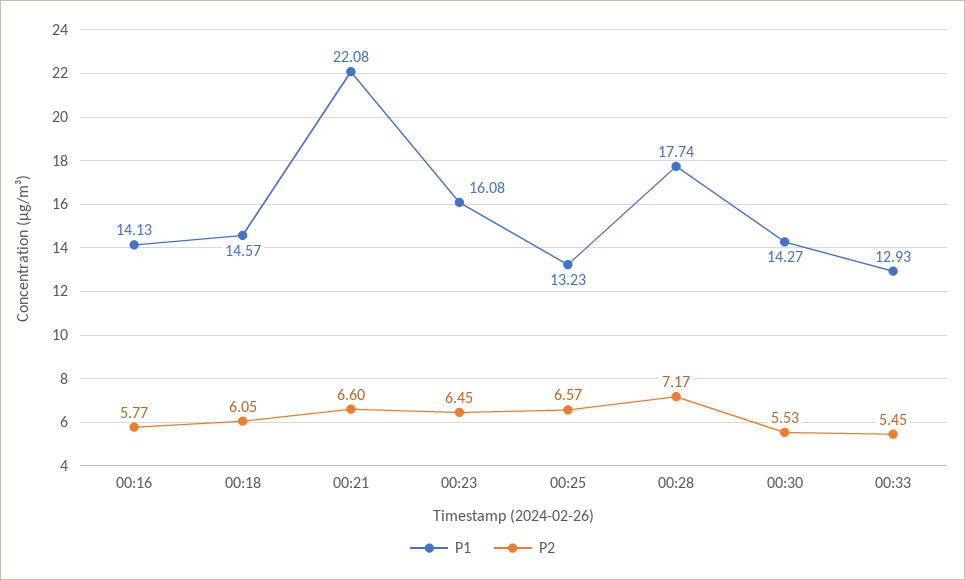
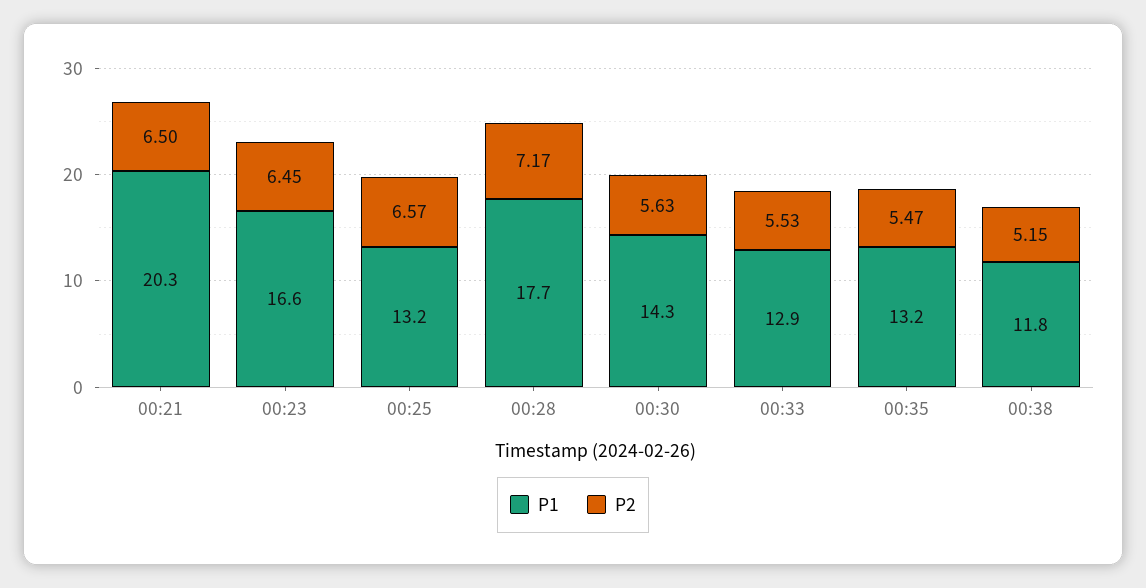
P1, 00:16: 14.13 -> none
P2, 00:16: 5.77 -> none
P1, 00:18: 14.57 -> none
P2, 00:18: 6.05 -> none
P1, 00:21: 22.08 -> 20.3
P2, 00:21: 6.6 -> 6.5
P1, 00:23: 16.08 -> 16.6
P2, 00:30: 5.53 -> 5.63
P2, 00:33: 5.45 -> 5.53
P1, 00:35: none -> 13.2
P2, 00:35: none -> 5.47
P1, 00:38: none -> 11.8
P2, 00:38: none -> 5.15

